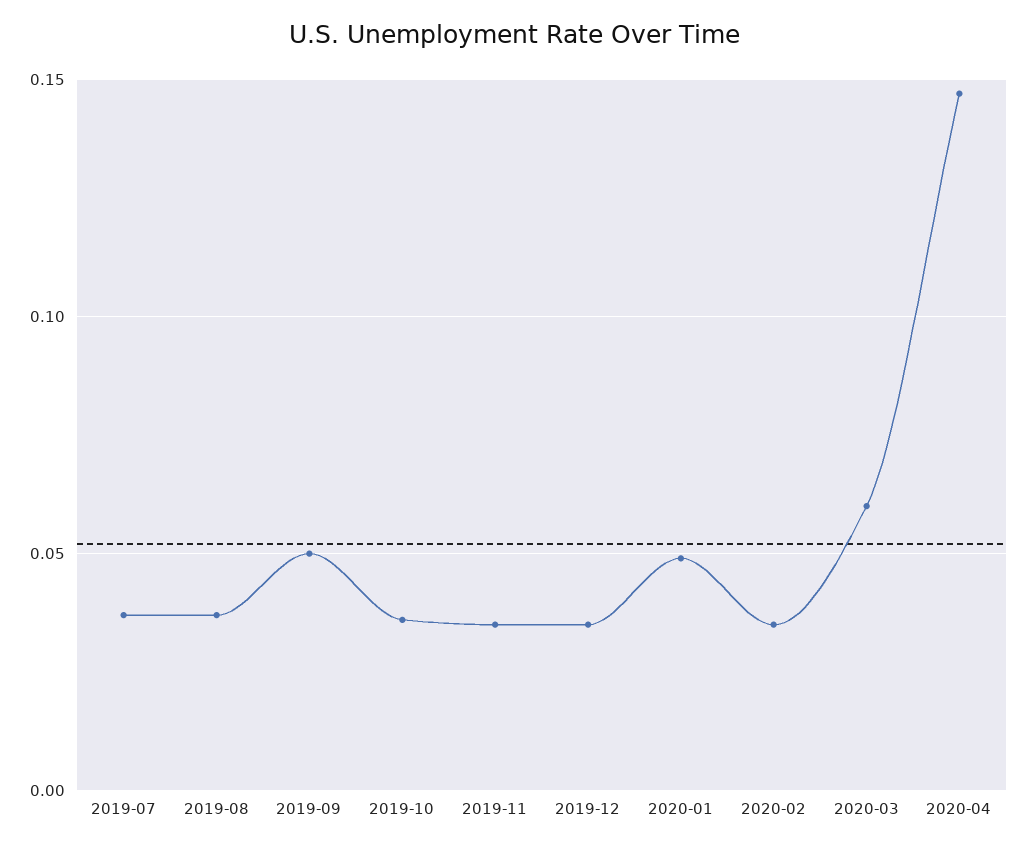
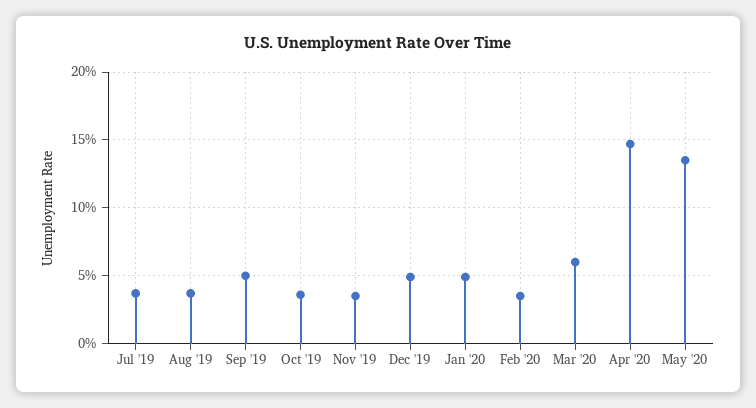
2019-12: 0.035 -> 0.05
May '20: none -> 0.135

